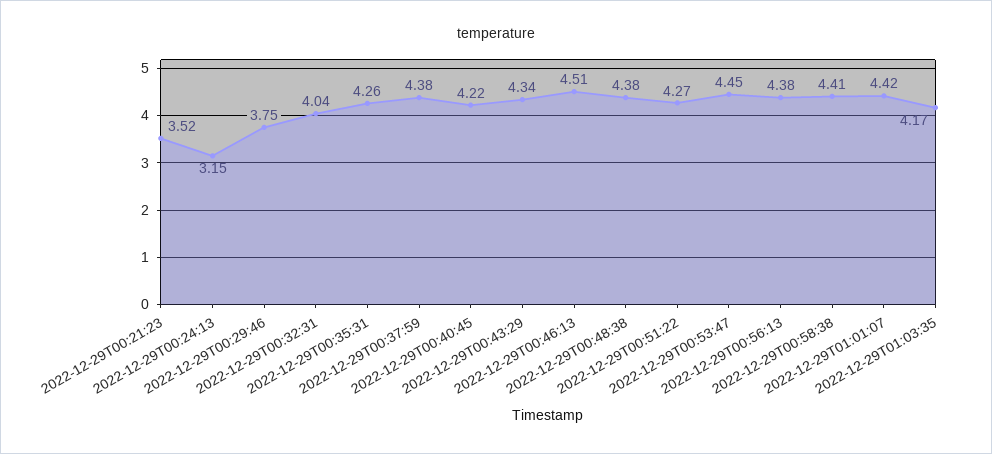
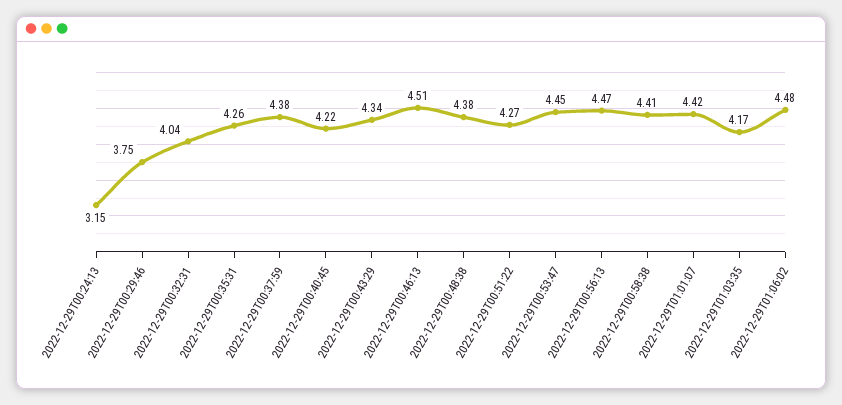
2022-12-29T00:21:23: 3.52 -> none
2022-12-29T00:56:13: 4.38 -> 4.47
2022-12-29T01:06:02: none -> 4.48

